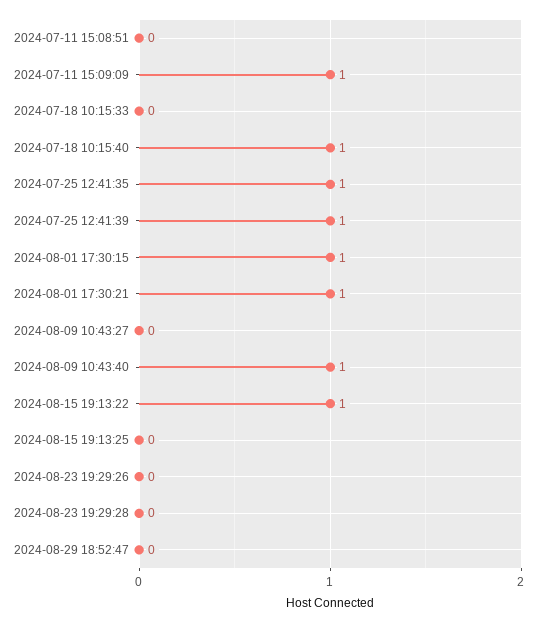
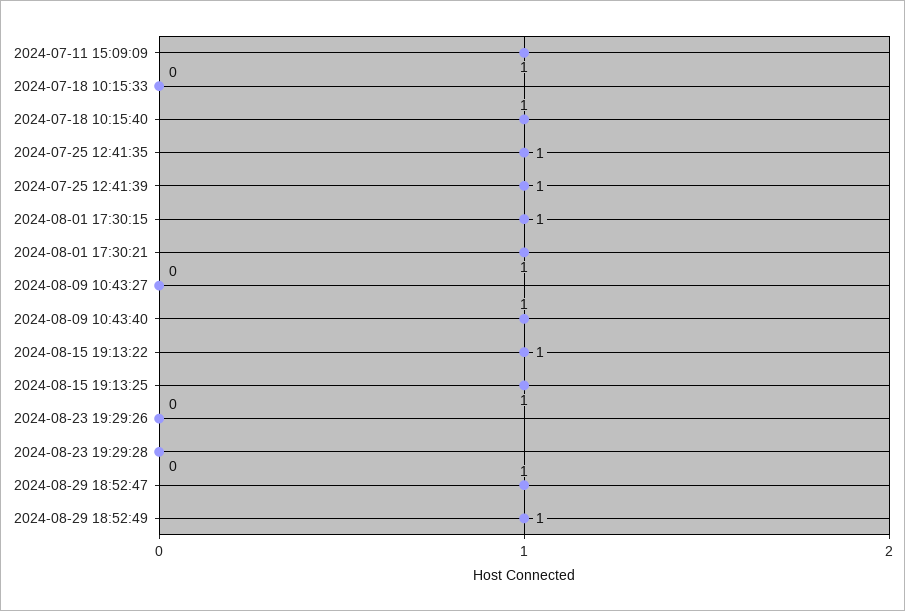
2024-07-11 15:08:51: 0 -> none
2024-08-15 19:13:25: 0 -> 1
2024-08-29 18:52:47: 0 -> 1
2024-08-29 18:52:49: none -> 1

